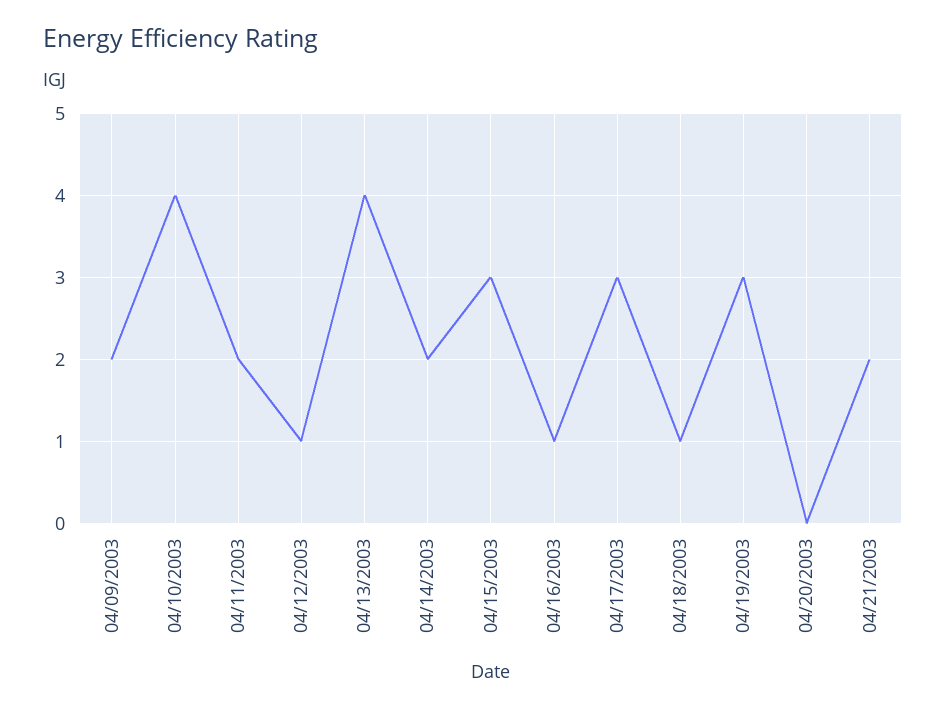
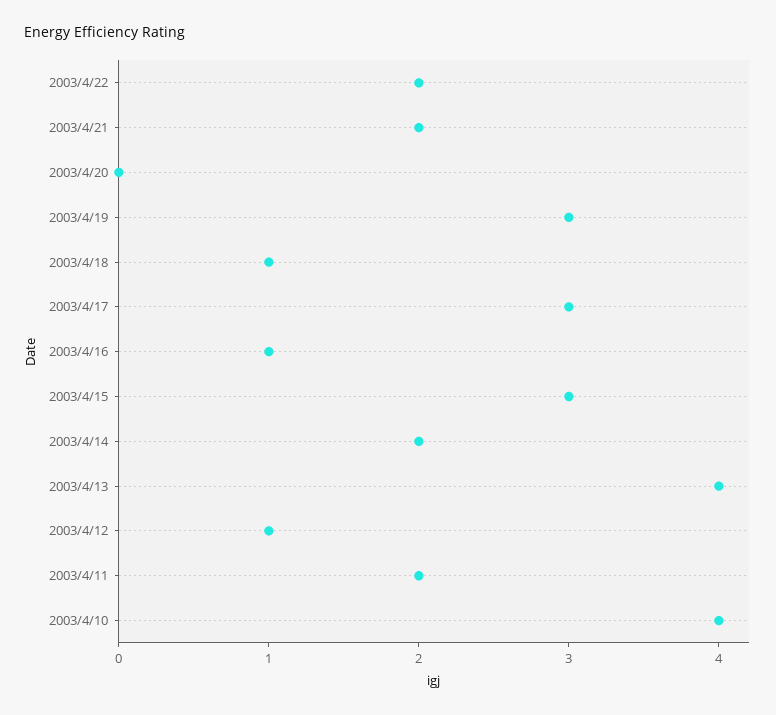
04/09/2003: 2 -> none
2003/4/22: none -> 2

